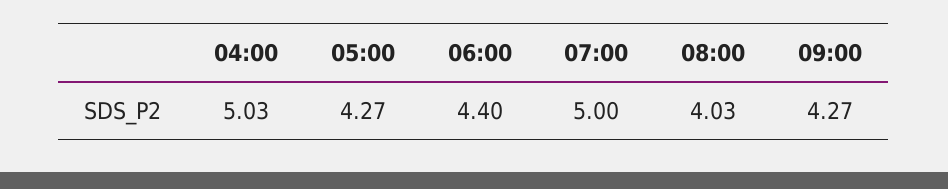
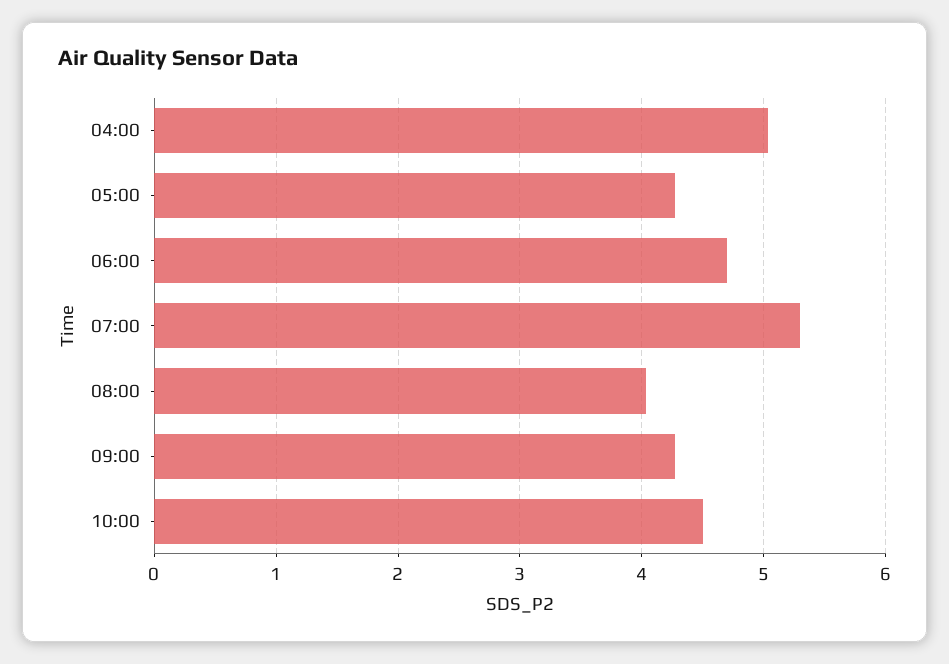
06:00: 4.4 -> 4.7
07:00: 5 -> 5.3
10:00: none -> 4.5

